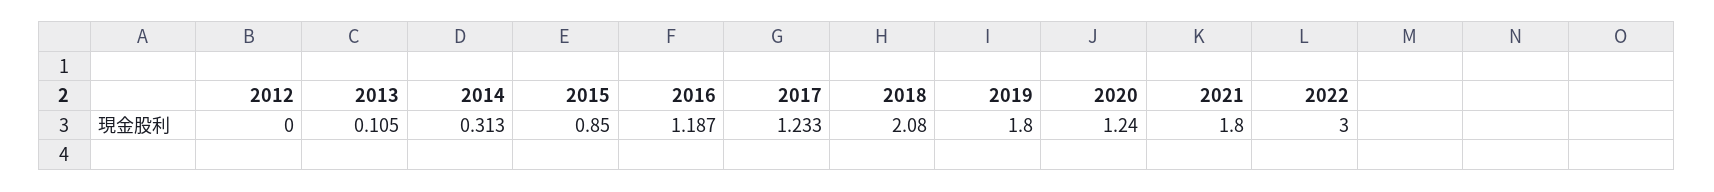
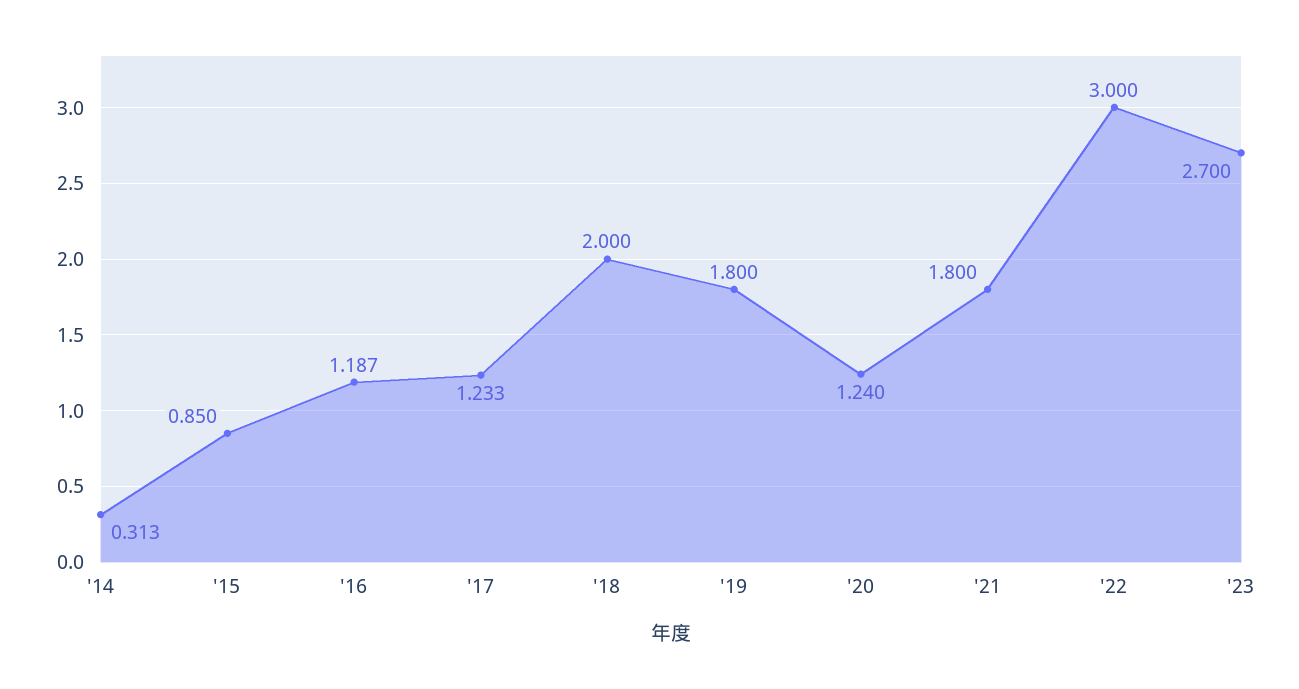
2012: 0 -> none
2013: 0.105 -> none
2018: 2.08 -> 2
'23: none -> 2.7

